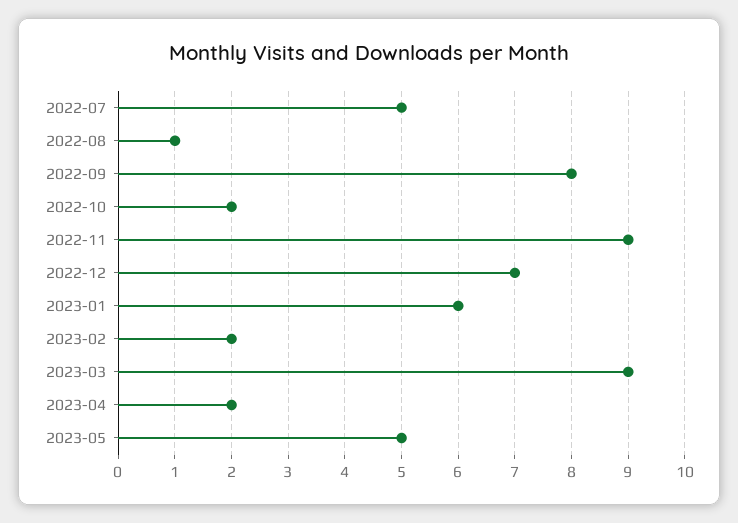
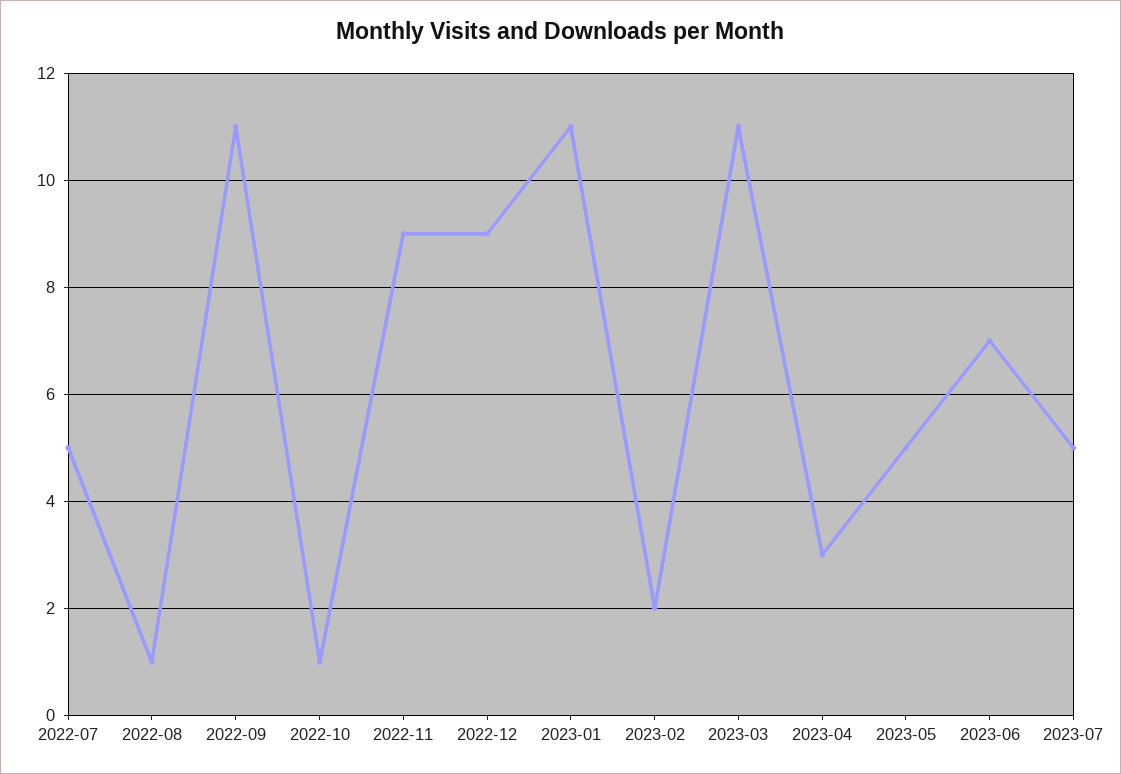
2022-09: 8 -> 11
2022-10: 2 -> 1
2022-12: 7 -> 9
2023-01: 6 -> 11
2023-03: 9 -> 11
2023-04: 2 -> 3
2023-06: none -> 7
2023-07: none -> 5

